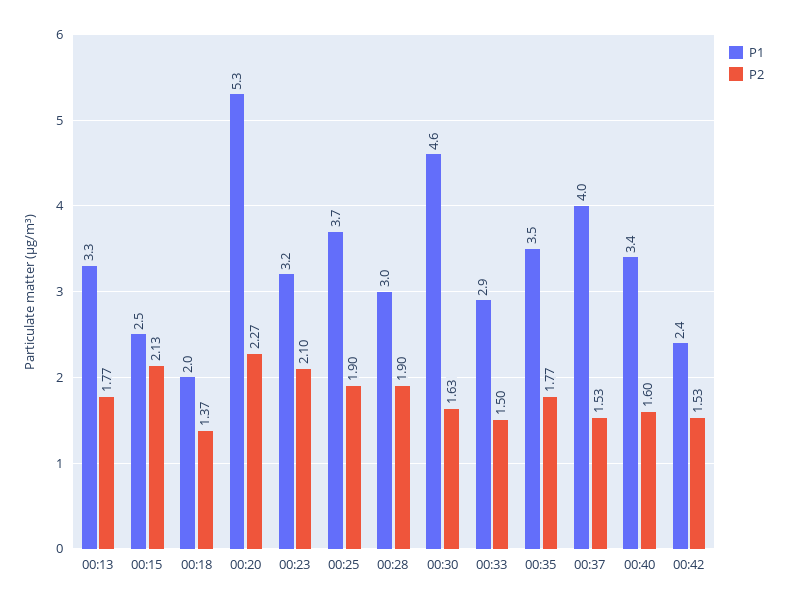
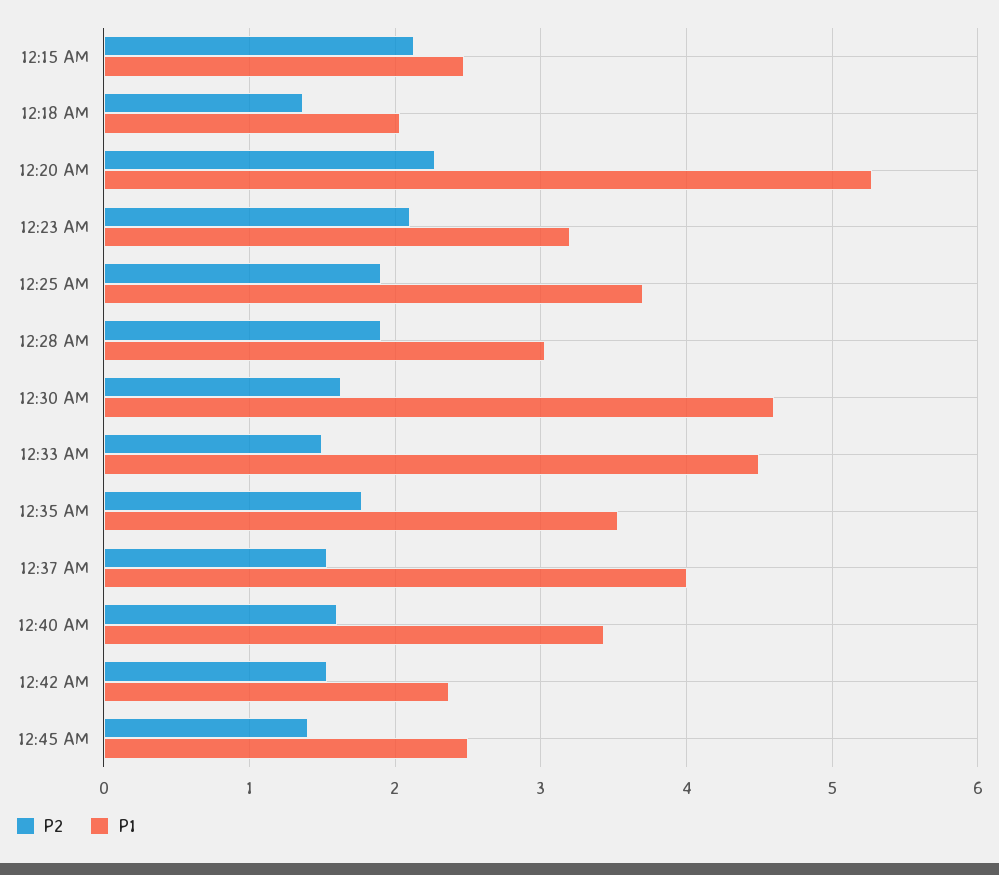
P1, 00:13: 3.3 -> none
P2, 00:13: 1.77 -> none
P1, 00:33: 2.9 -> 4.5
P2, 12:45 AM: none -> 1.4
P1, 12:45 AM: none -> 2.5

